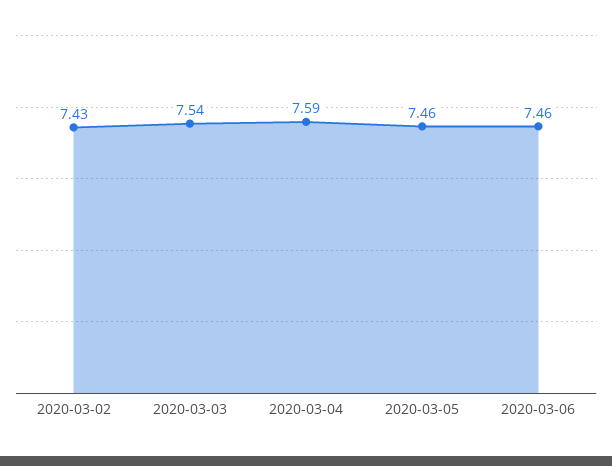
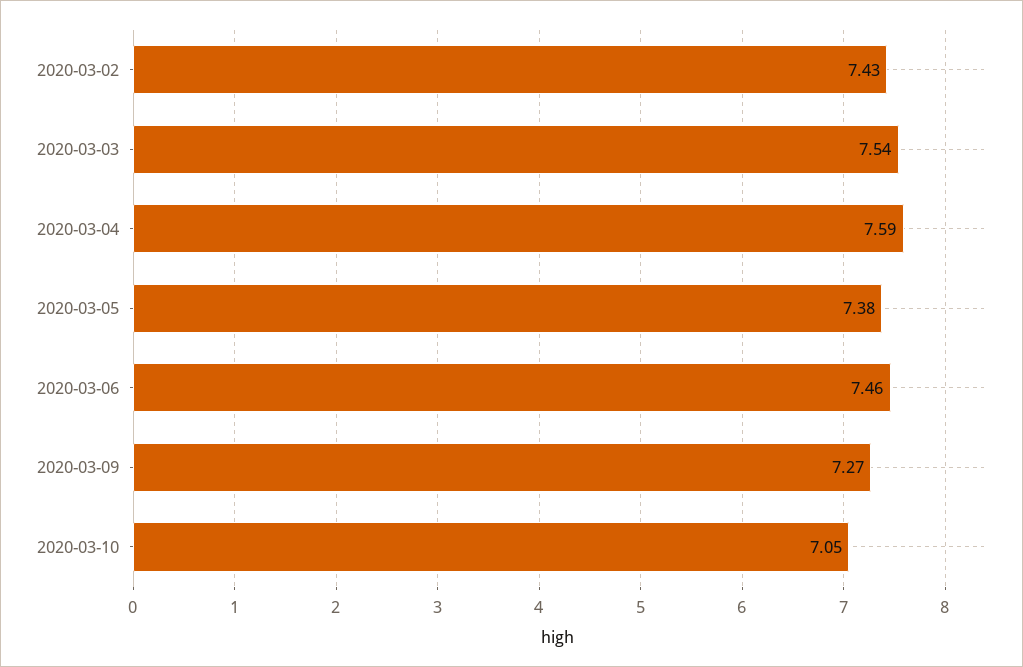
2020-03-05: 7.46 -> 7.38
2020-03-09: none -> 7.27
2020-03-10: none -> 7.05

